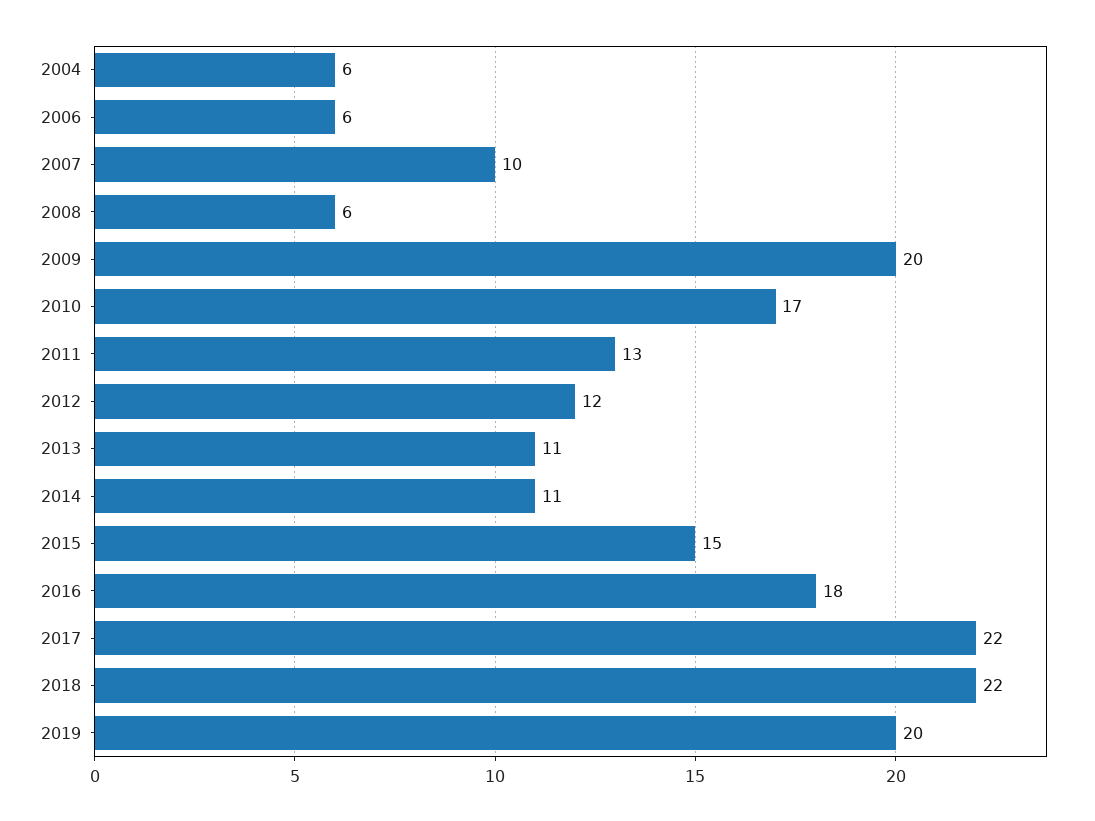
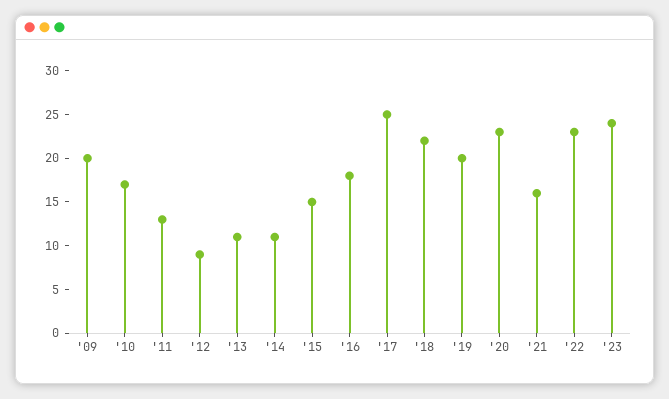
2004: 6 -> none
2006: 6 -> none
2007: 10 -> none
2008: 6 -> none
2012: 12 -> 9
2017: 22 -> 25
'20: none -> 23
'21: none -> 16
'22: none -> 23
'23: none -> 24

